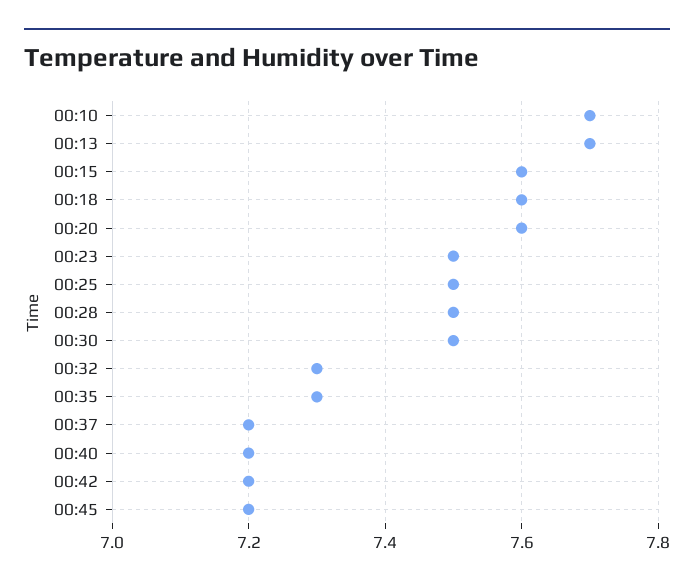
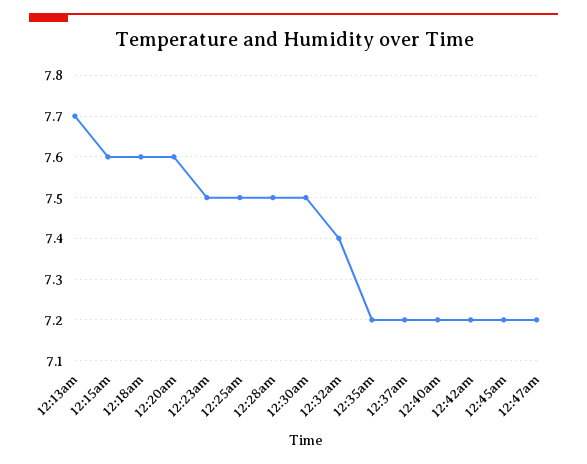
00:10: 7.7 -> none
00:32: 7.3 -> 7.4
00:35: 7.3 -> 7.2
12:47am: none -> 7.2

